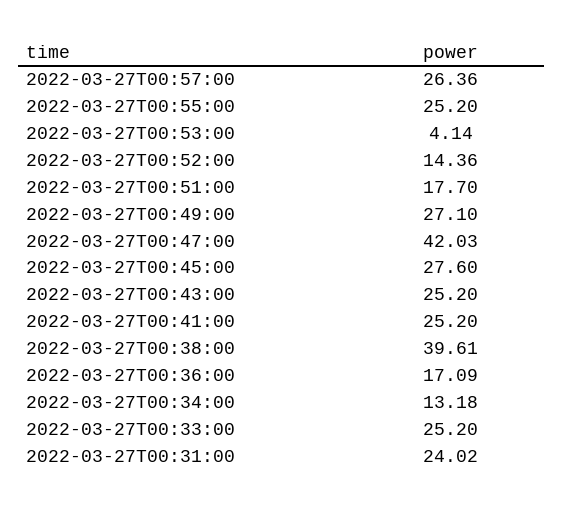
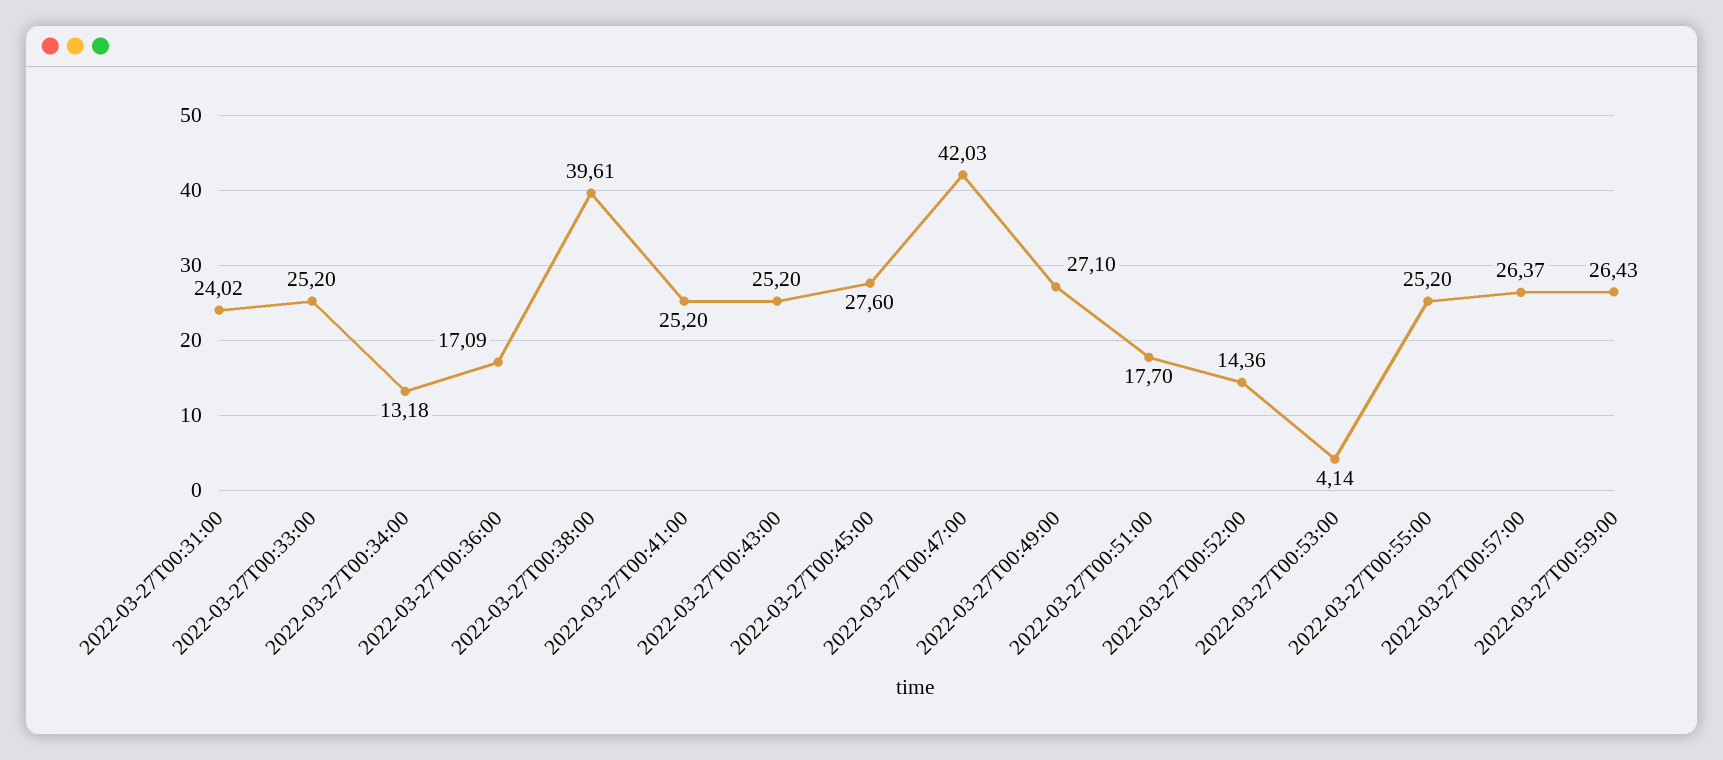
2022-03-27T00:57:00: 26.36 -> 26.37
2022-03-27T00:59:00: none -> 26.43

